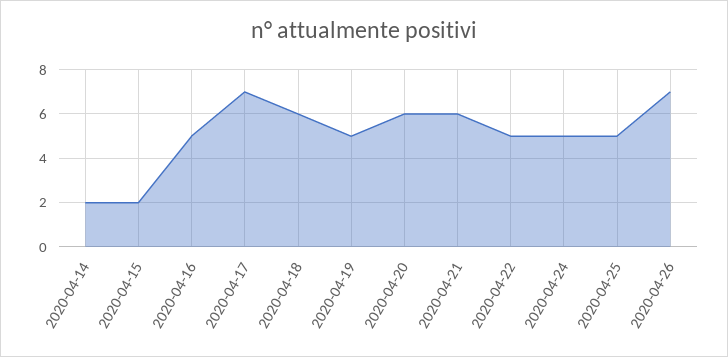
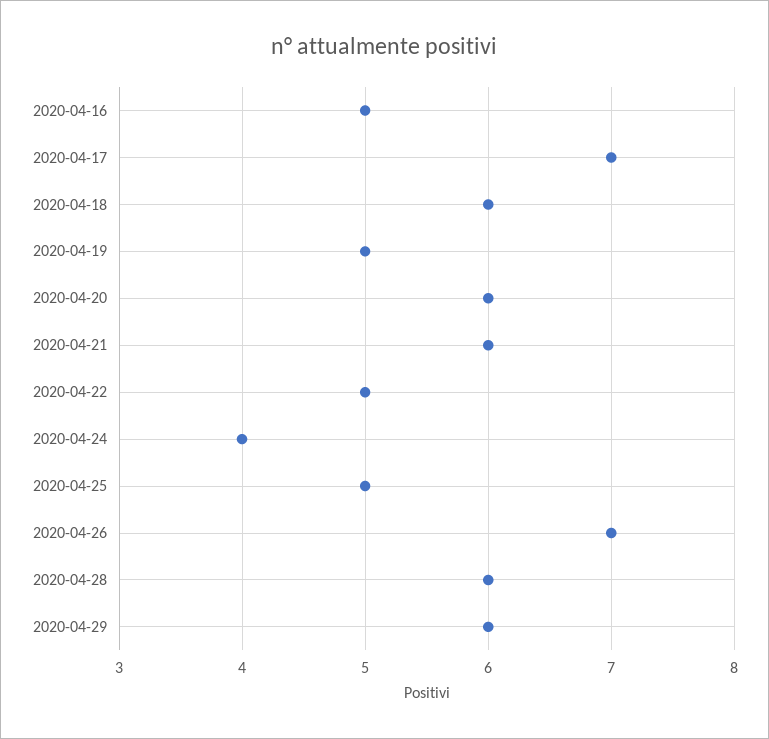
2020-04-14: 2 -> none
2020-04-15: 2 -> none
2020-04-24: 5 -> 4
2020-04-28: none -> 6
2020-04-29: none -> 6

